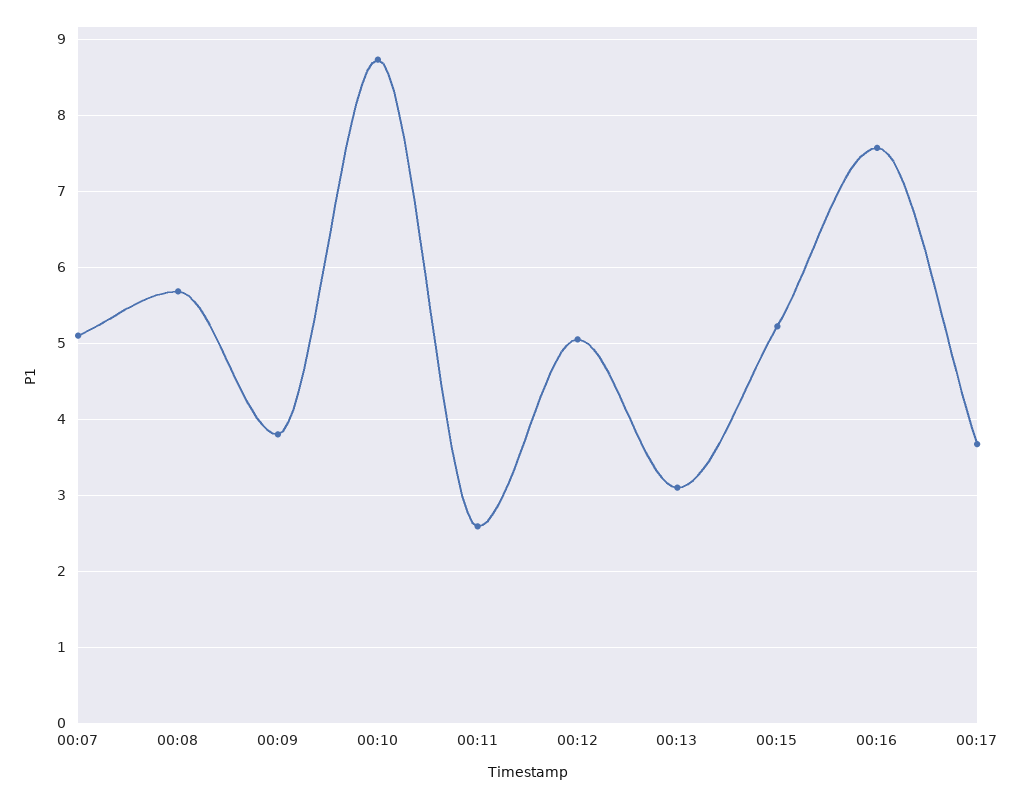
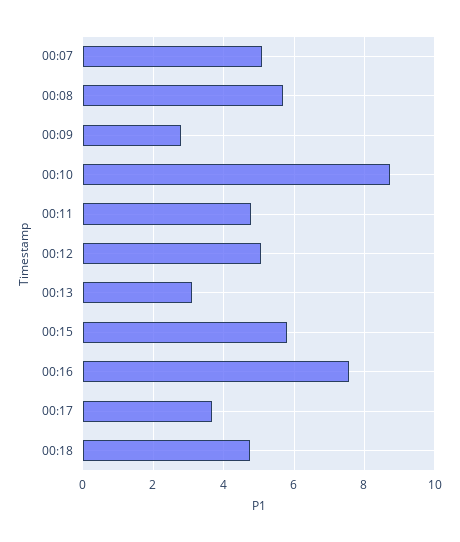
00:09: 3.8 -> 2.8
00:11: 2.6 -> 4.8
00:15: 5.2 -> 5.8
00:18: none -> 4.8

